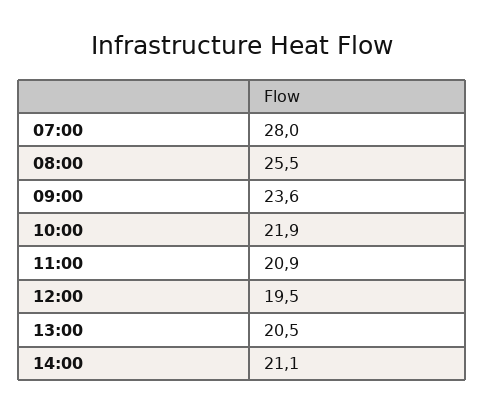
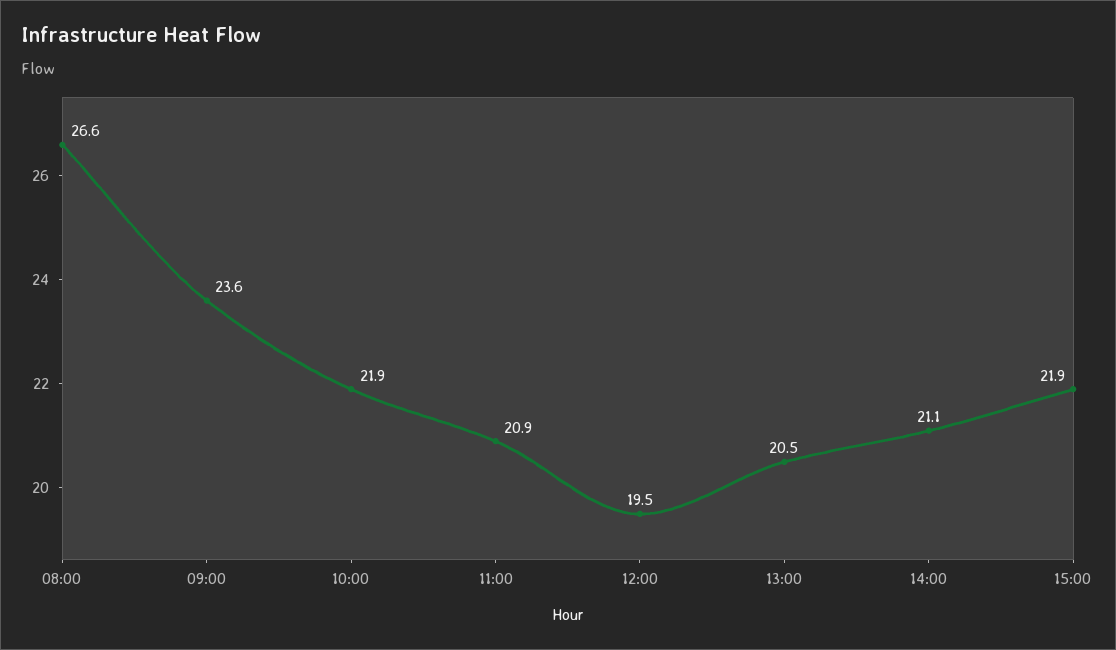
07:00: 28 -> none
08:00: 25.5 -> 26.6
15:00: none -> 21.9

